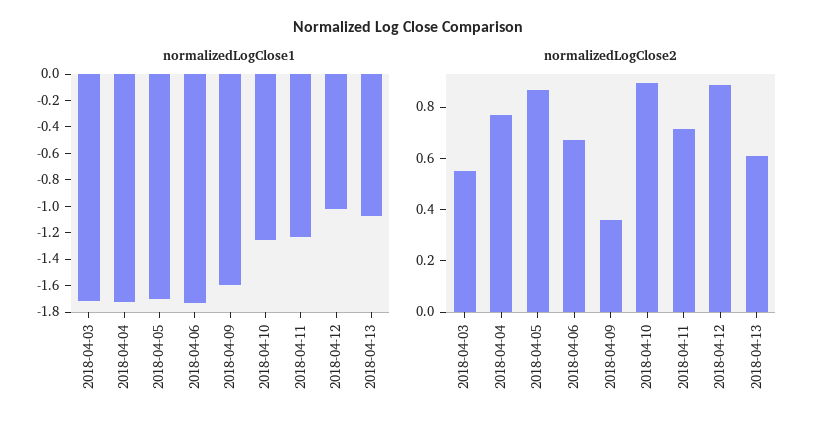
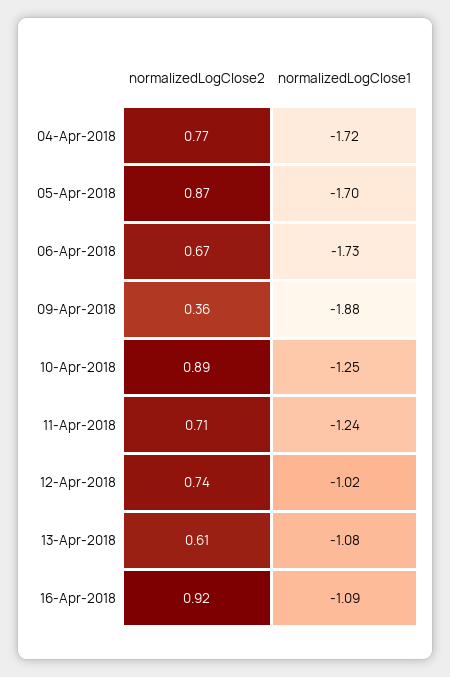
normalizedLogClose1, 2018-04-03: -1.7 -> none
normalizedLogClose1, 2018-04-09: -1.6 -> -1.88
normalizedLogClose2, 2018-04-03: 0.55 -> none
normalizedLogClose2, 2018-04-12: 0.9 -> 0.74
normalizedLogClose2, 16-Apr-2018: none -> 0.92
normalizedLogClose1, 16-Apr-2018: none -> -1.09

